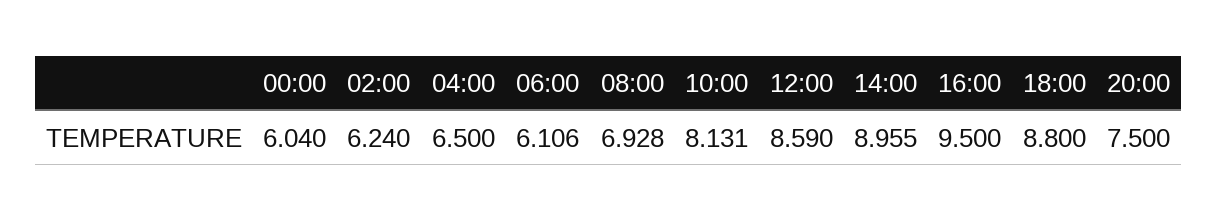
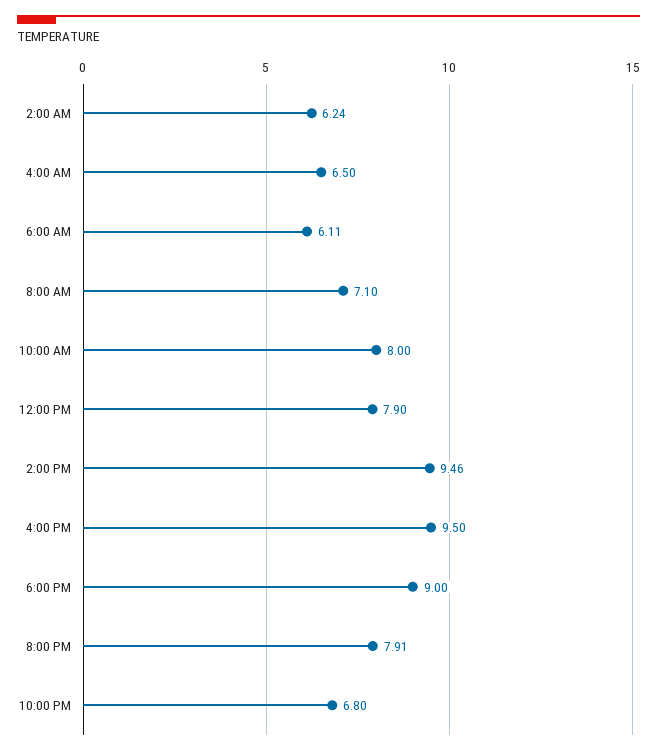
00:00: 6.04 -> none
08:00: 6.928 -> 7.1
10:00: 8.131 -> 8
12:00: 8.59 -> 7.9
14:00: 8.955 -> 9.46
18:00: 8.8 -> 9
20:00: 7.5 -> 7.91
10:00 PM: none -> 6.8

